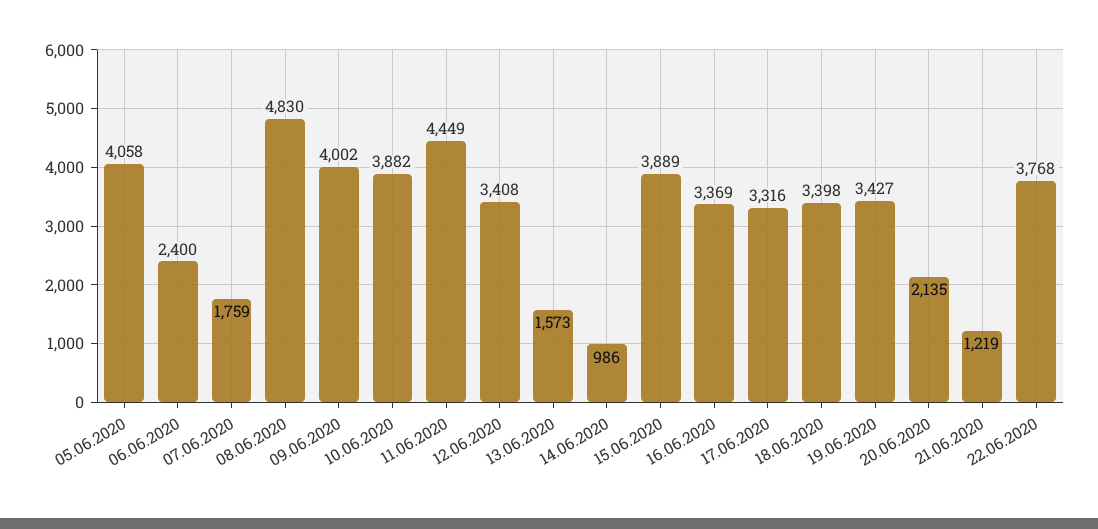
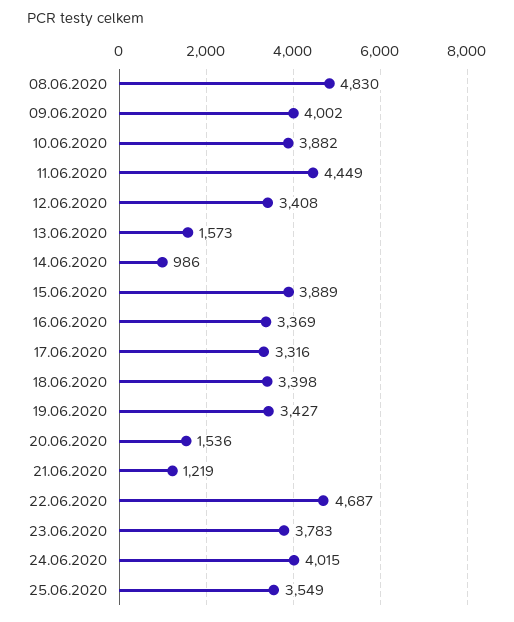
05.06.2020: 4058 -> none
06.06.2020: 2400 -> none
07.06.2020: 1759 -> none
20.06.2020: 2135 -> 1536
22.06.2020: 3768 -> 4687
23.06.2020: none -> 3783
24.06.2020: none -> 4015
25.06.2020: none -> 3549

